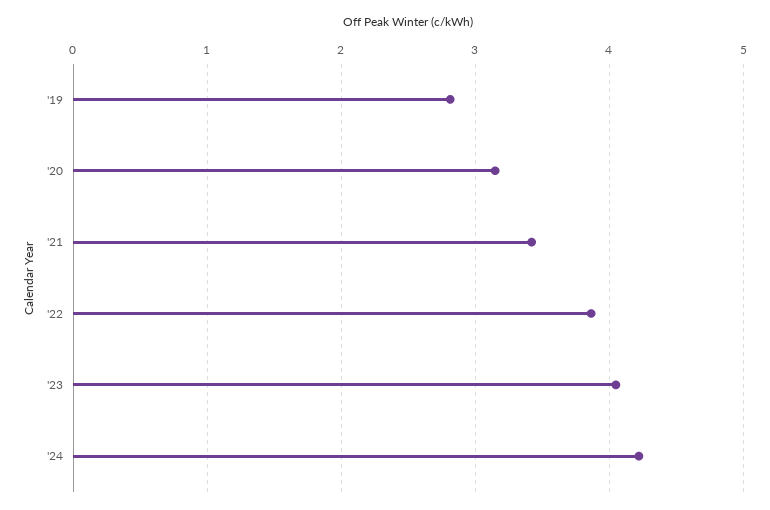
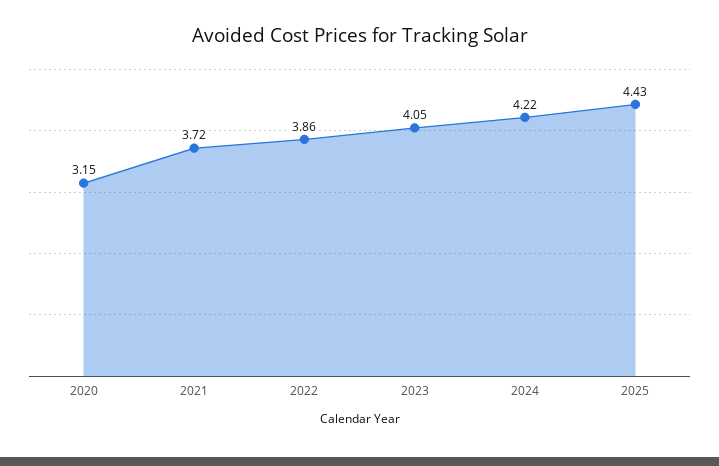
'19: 2.8 -> none
'21: 3.4 -> 3.72
2025: none -> 4.43

